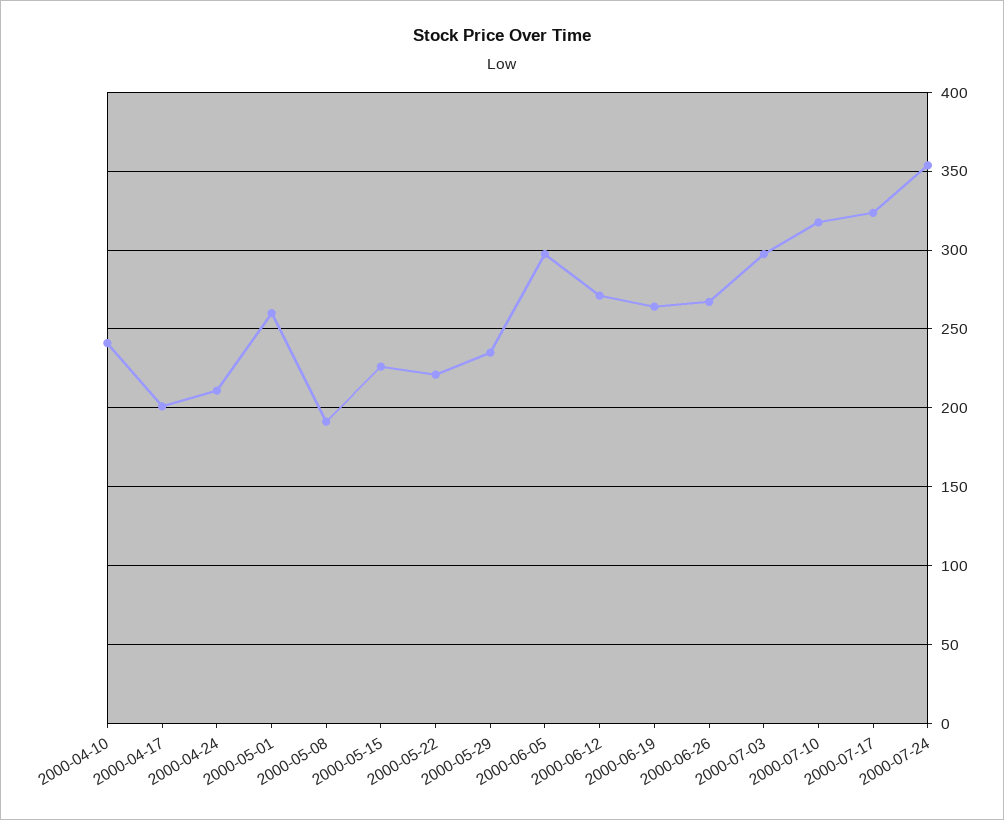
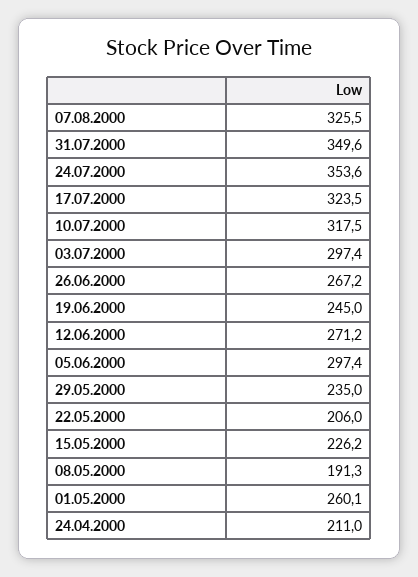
2000-04-10: 240 -> none
2000-04-17: 200 -> none
2000-05-22: 220 -> 206
2000-06-19: 265 -> 245
07.08.2000: none -> 325.5
31.07.2000: none -> 349.6

